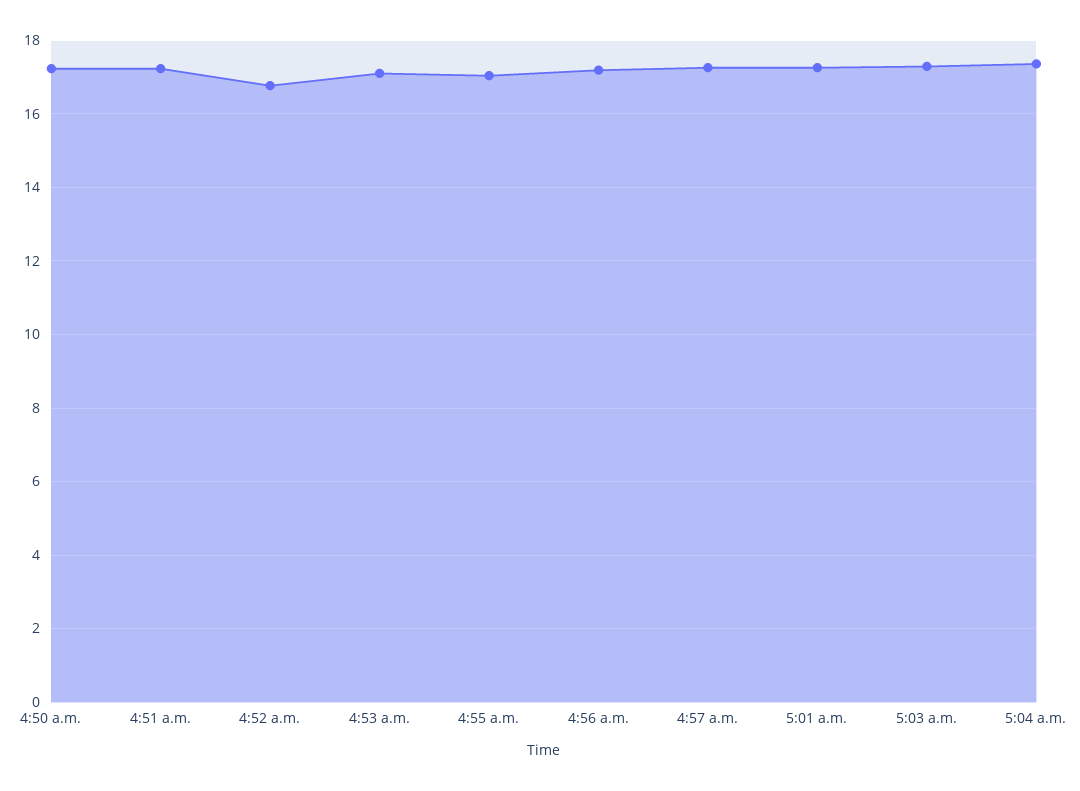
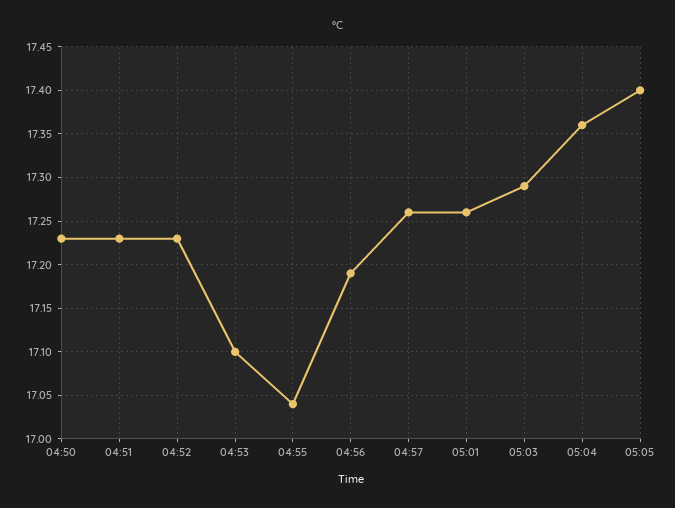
4:52 a.m.: 16.8 -> 17.23
05:05: none -> 17.4

